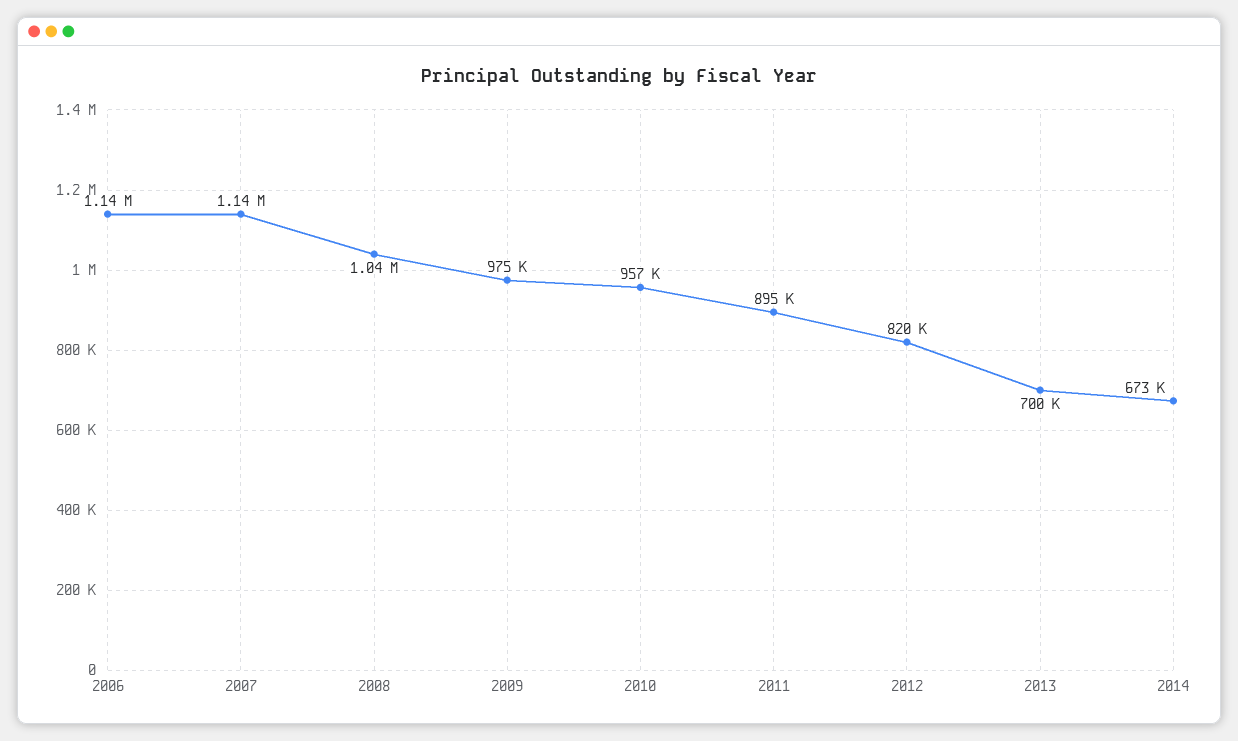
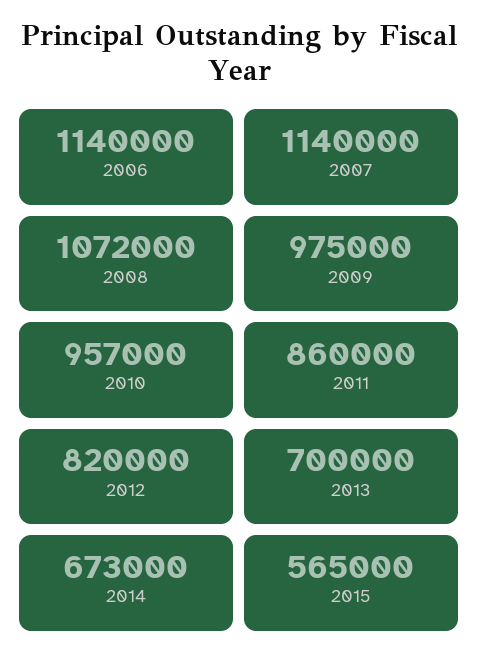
2008: 1040000 -> 1072000
2011: 895000 -> 860000
2015: none -> 565000

